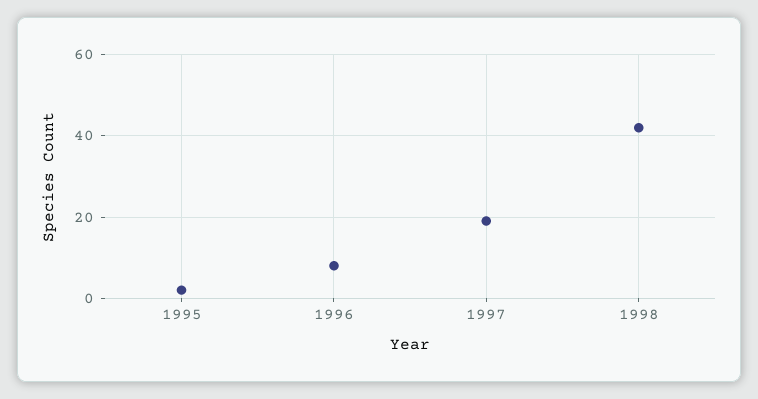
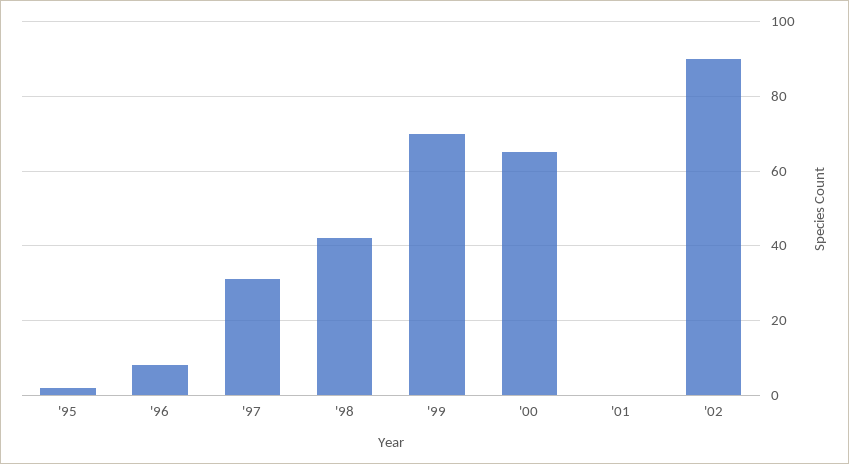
1997: 20 -> 30
'99: none -> 70
'00: none -> 65
'01: none -> 0
'02: none -> 90

